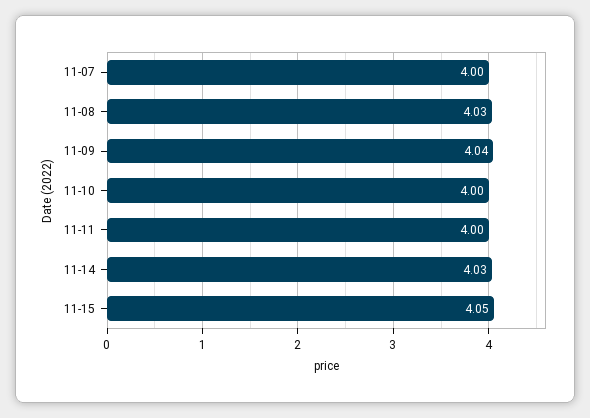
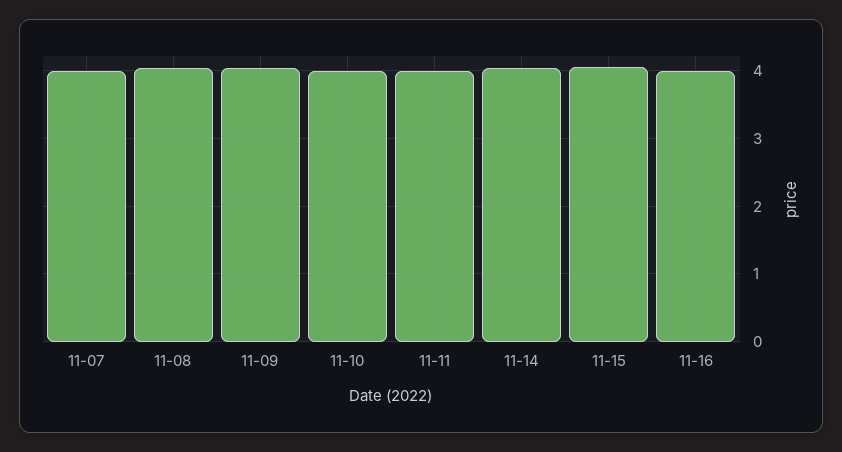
11-16: none -> 4

